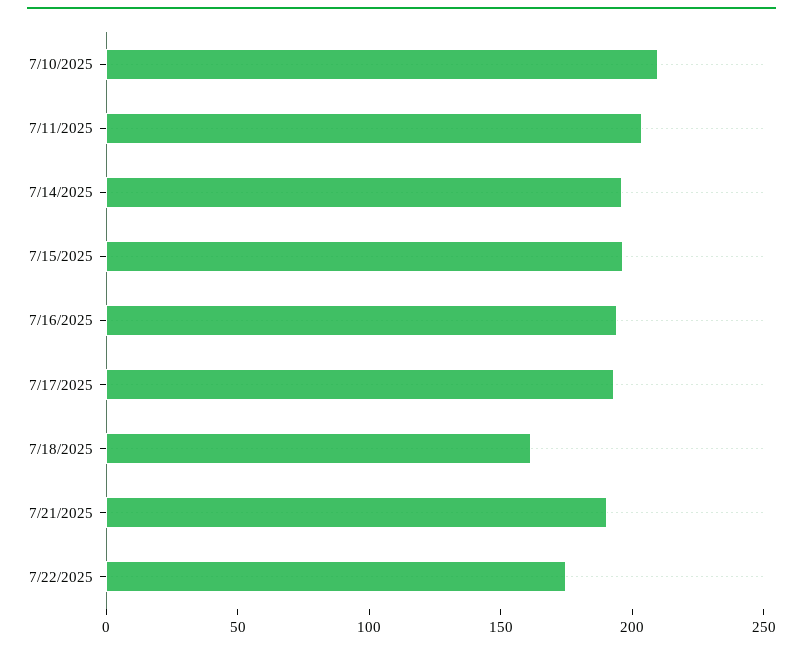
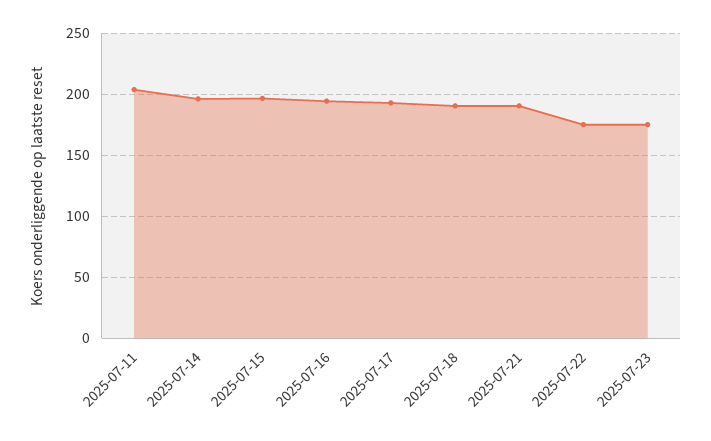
7/10/2025: 210 -> none
7/18/2025: 160 -> 190
2025-07-23: none -> 175

